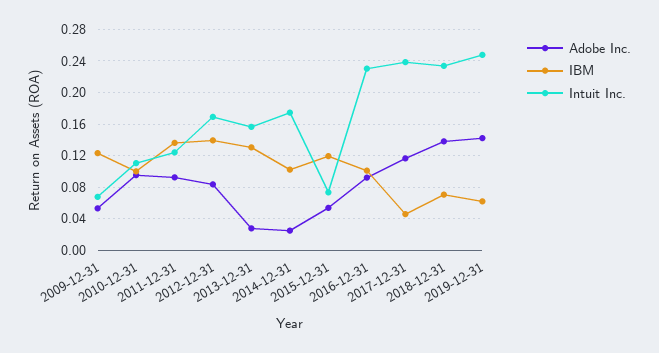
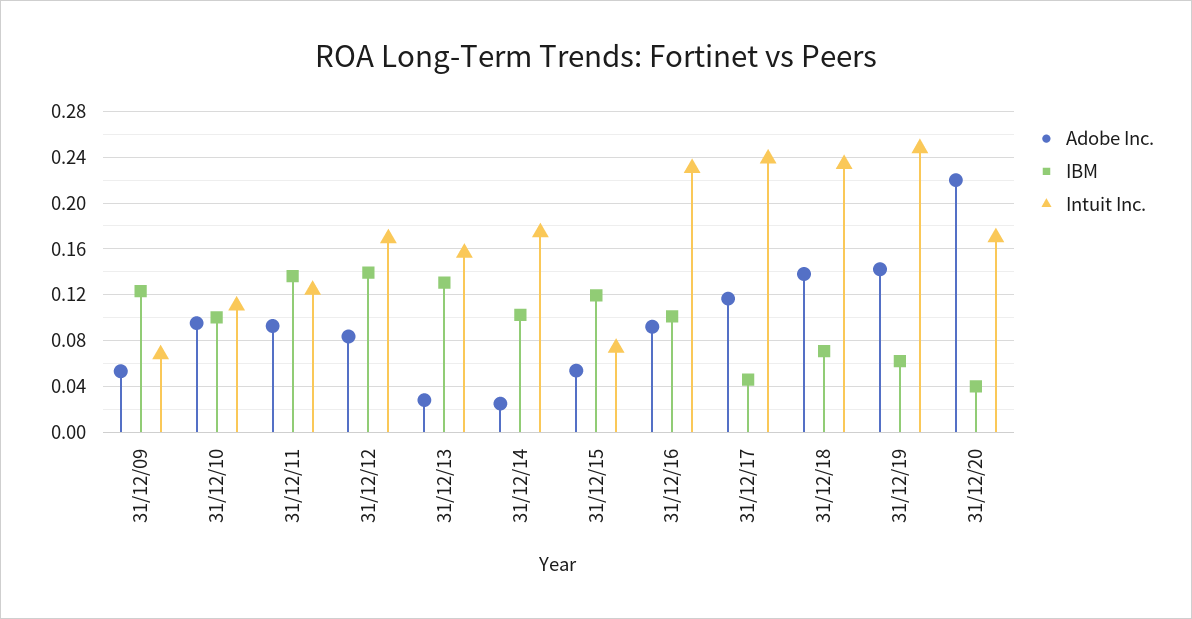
Adobe Inc., 31/12/20: none -> 0.22
IBM, 31/12/20: none -> 0.04
Intuit Inc., 31/12/20: none -> 0.17

